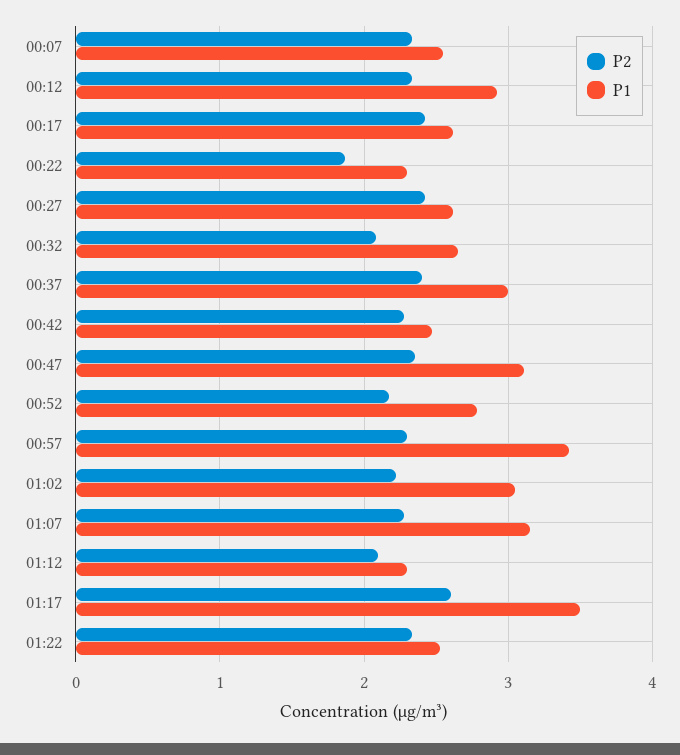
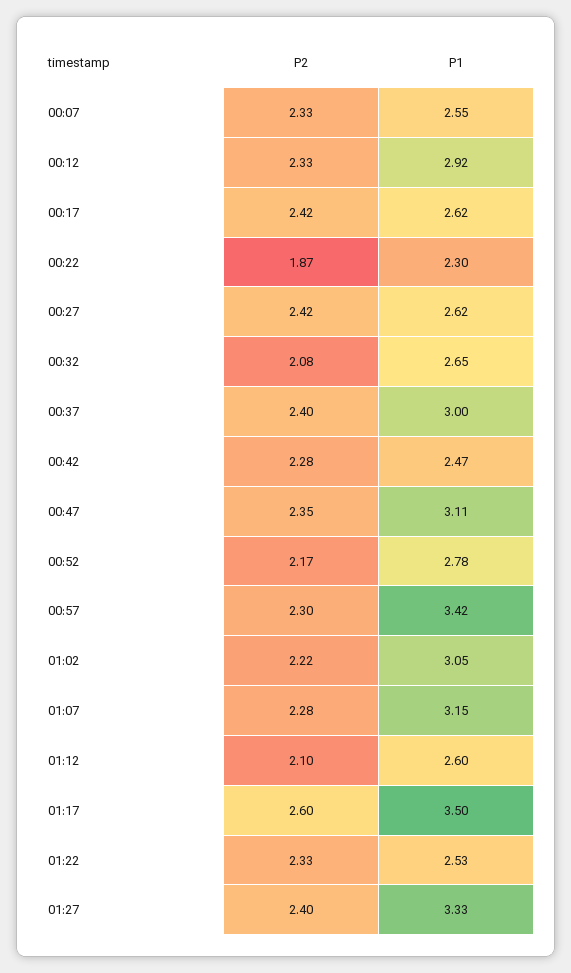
P1, 01:12: 2.3 -> 2.6
P2, 01:27: none -> 2.4
P1, 01:27: none -> 3.33

